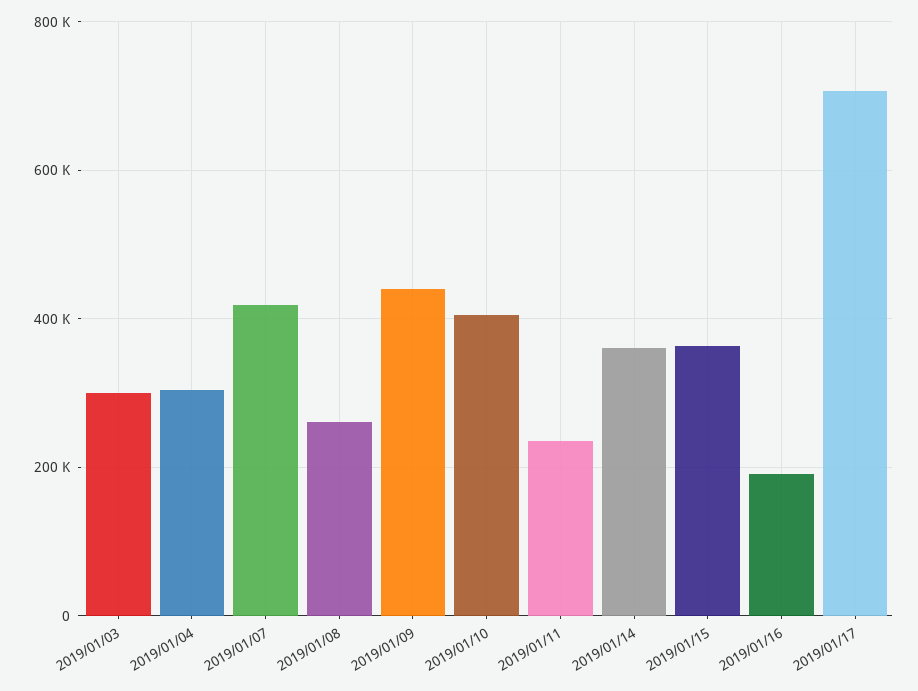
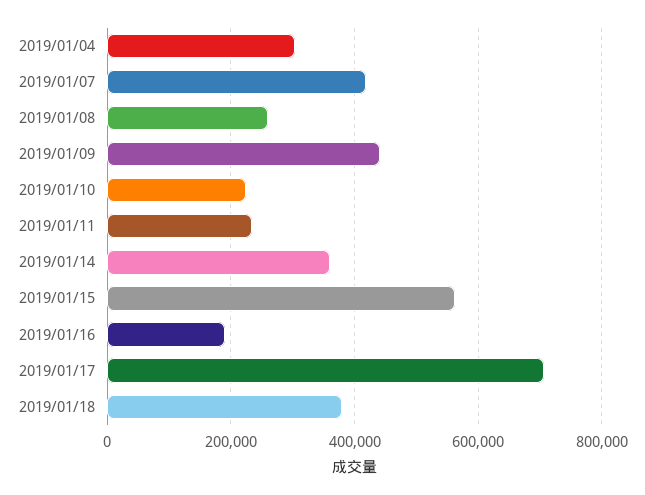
2019/01/03: 300000 -> none
2019/01/10: 400000 -> 220000
2019/01/15: 360000 -> 560000
2019/01/18: none -> 380000

